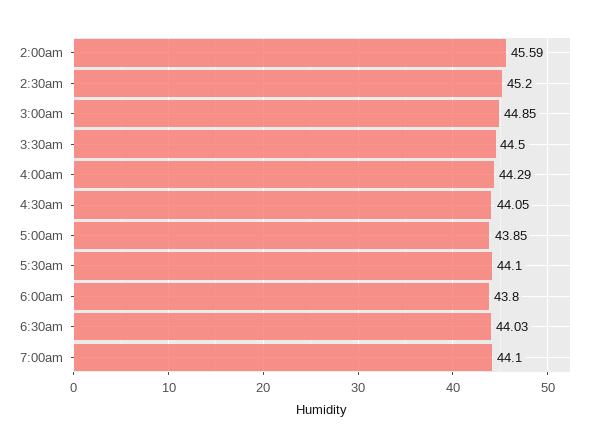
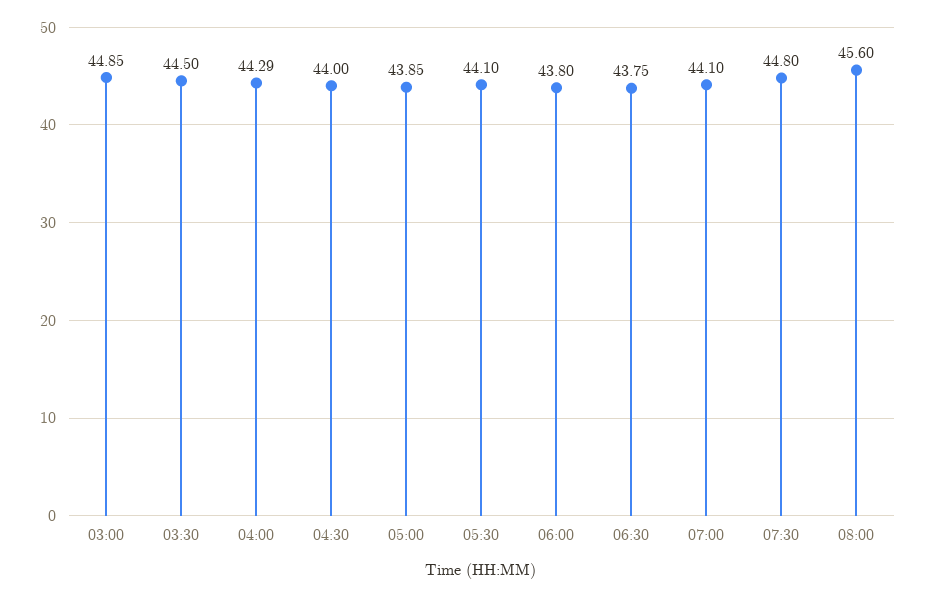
2:00am: 45.59 -> none
2:30am: 45.2 -> none
4:30am: 44.05 -> 44
6:30am: 44.03 -> 43.75
07:30: none -> 44.8
08:00: none -> 45.6

